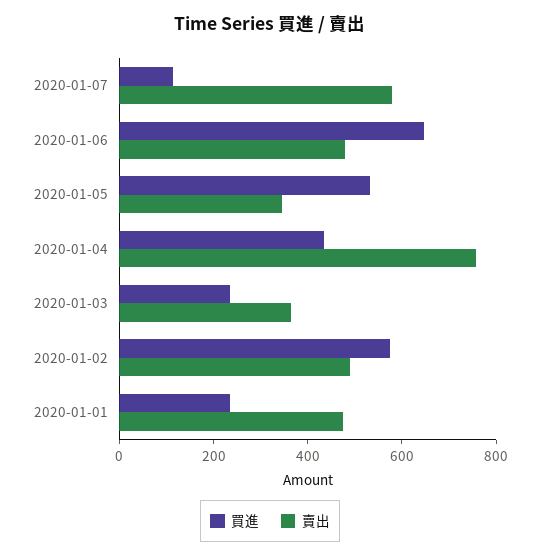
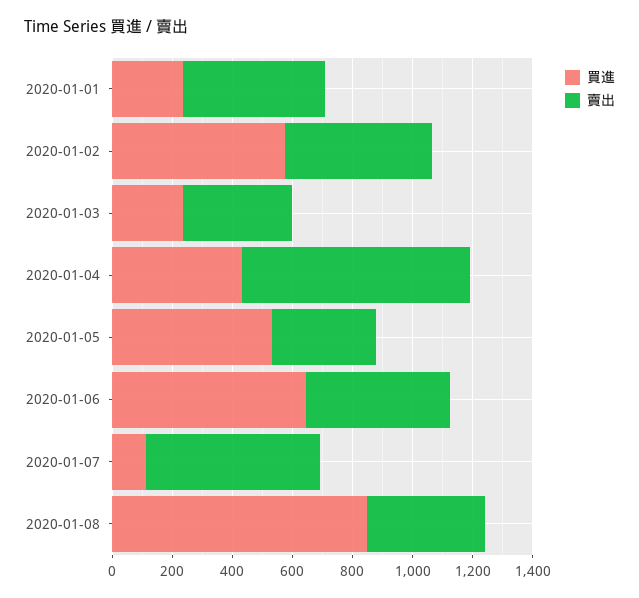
買進, 2020-01-08: none -> 850
賣出, 2020-01-08: none -> 400

